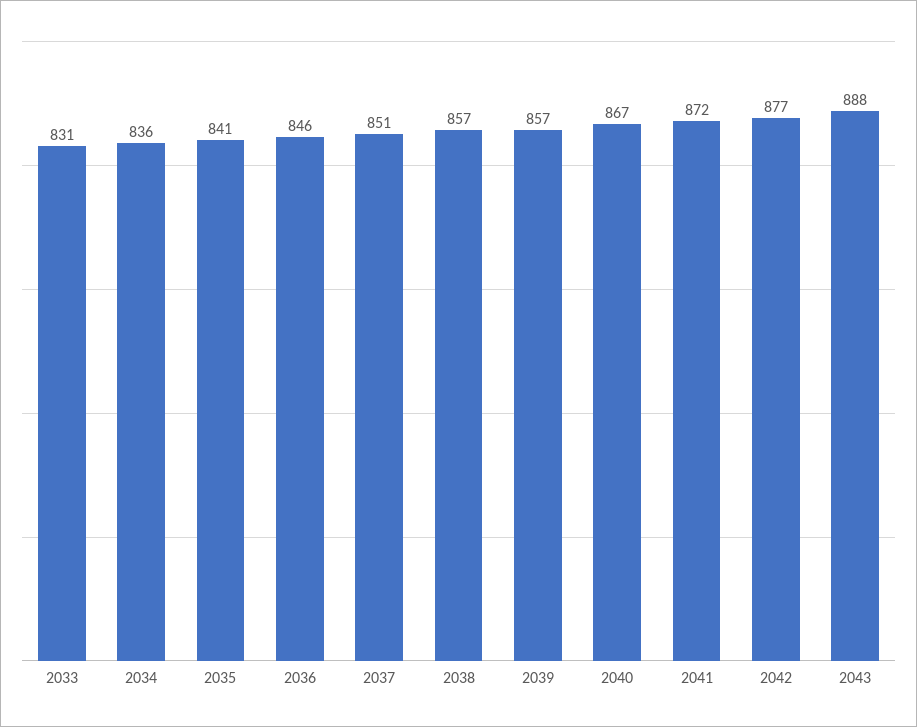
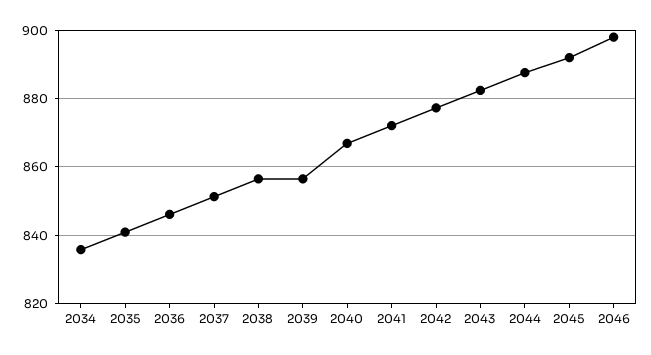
2033: 831 -> none
2043: 888 -> 882
2044: none -> 888
2045: none -> 892
2046: none -> 898

